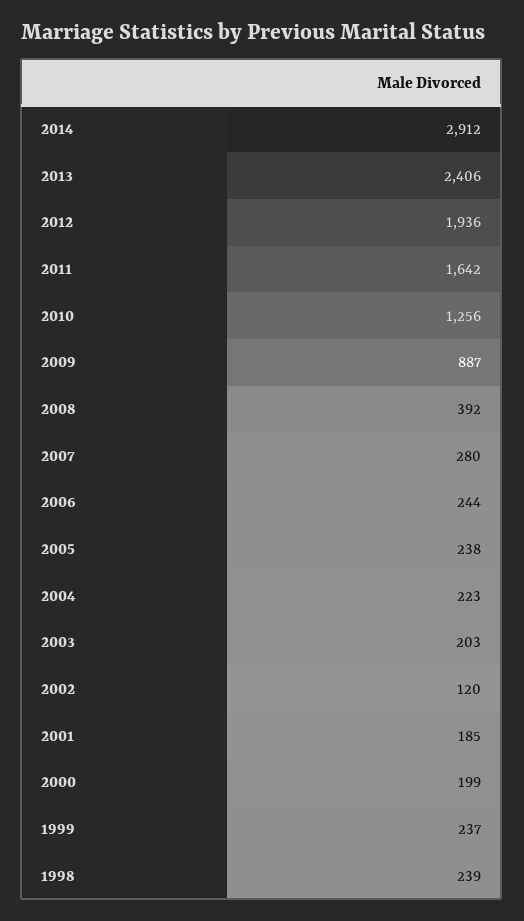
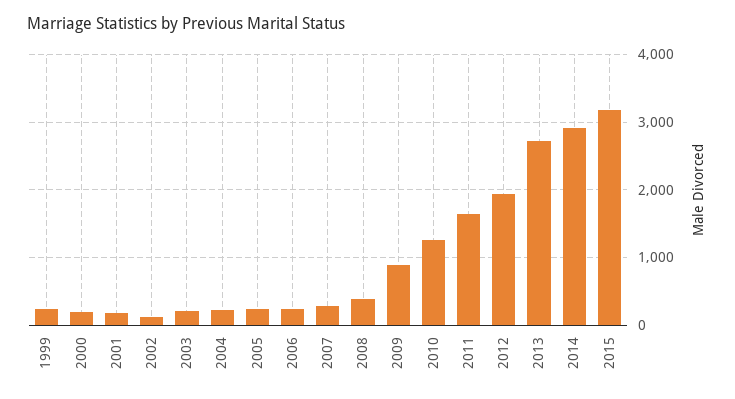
2013: 2406 -> 2700
1998: 239 -> none
2015: none -> 3200

